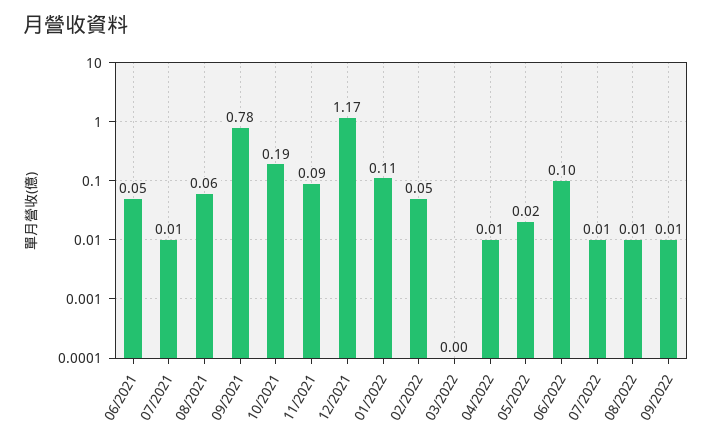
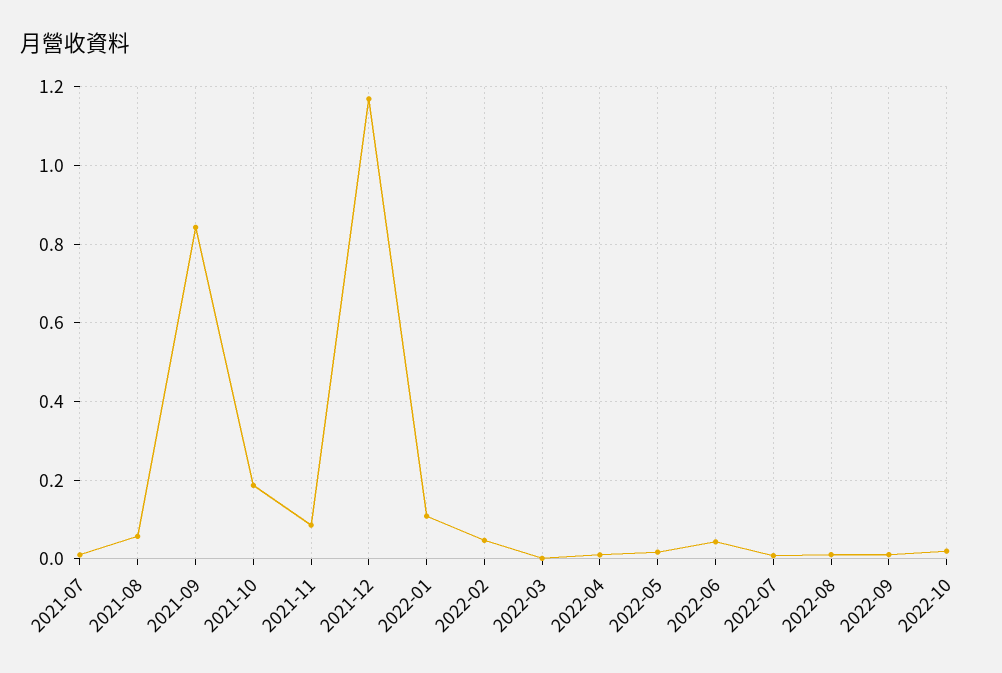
06/2021: 0.05 -> none
09/2021: 0.78 -> 0.84
06/2022: 0.1 -> 0.04
2022-10: none -> 0.02

